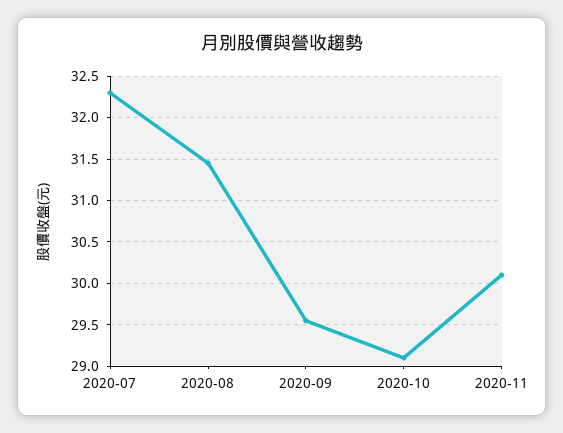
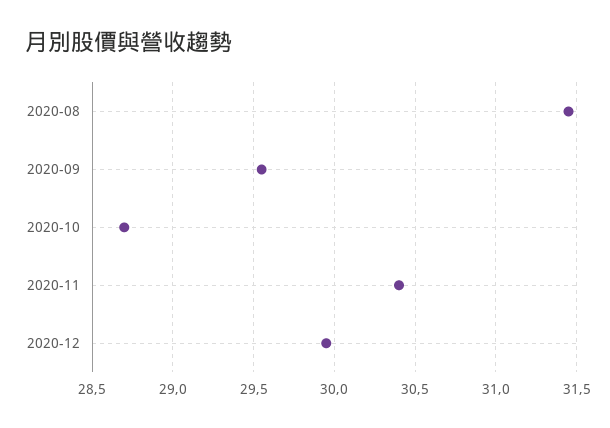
2020-07: 32.3 -> none
2020-10: 29.1 -> 28.7
2020-11: 30.1 -> 30.4
2020-12: none -> 29.95

